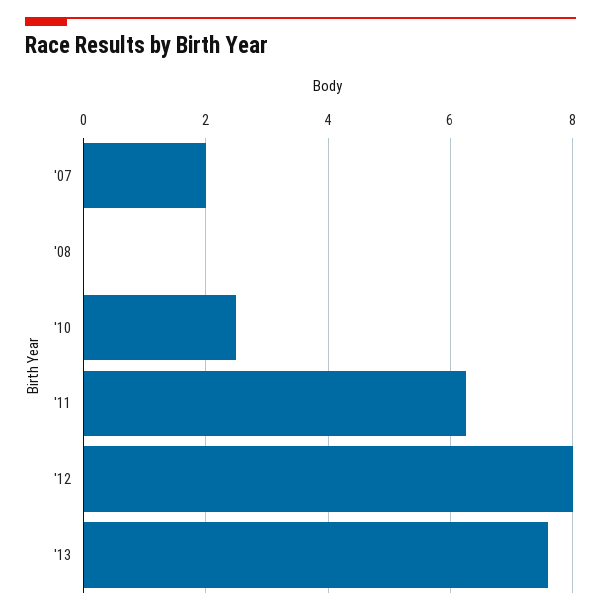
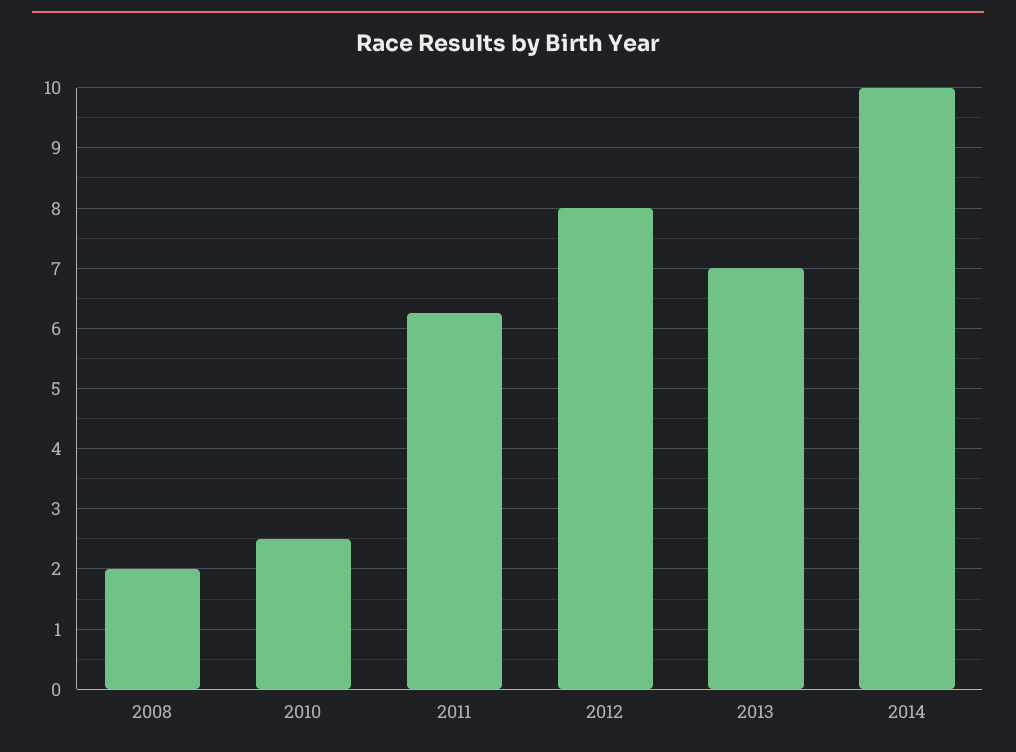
'07: 2 -> none
'08: 0 -> 2
'13: 7.6 -> 7
2014: none -> 10

